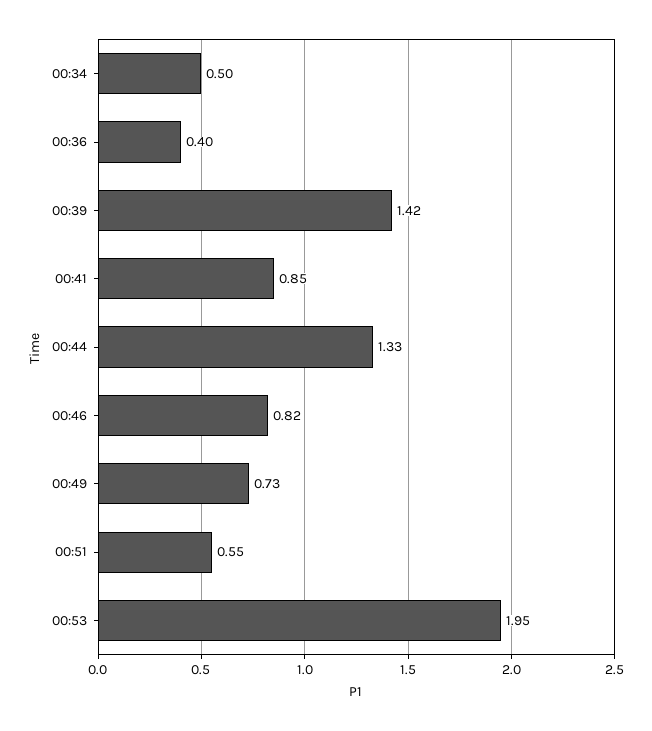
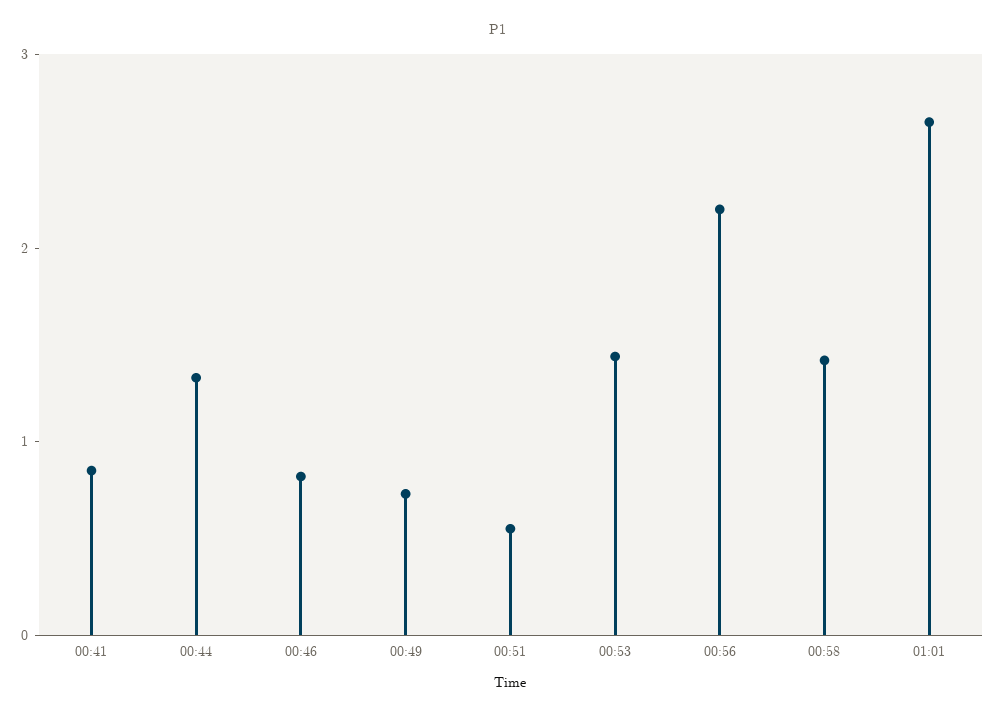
00:34: 0.5 -> none
00:36: 0.4 -> none
00:39: 1.42 -> none
00:53: 1.95 -> 1.4
00:56: none -> 2.2
00:58: none -> 1.4
01:01: none -> 2.6

